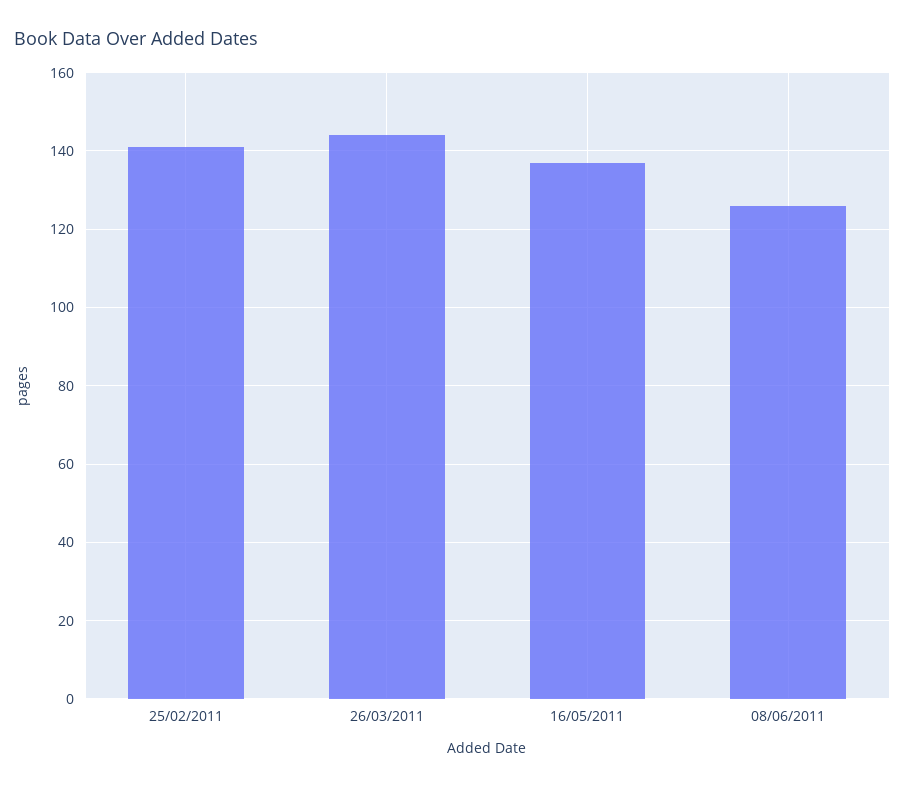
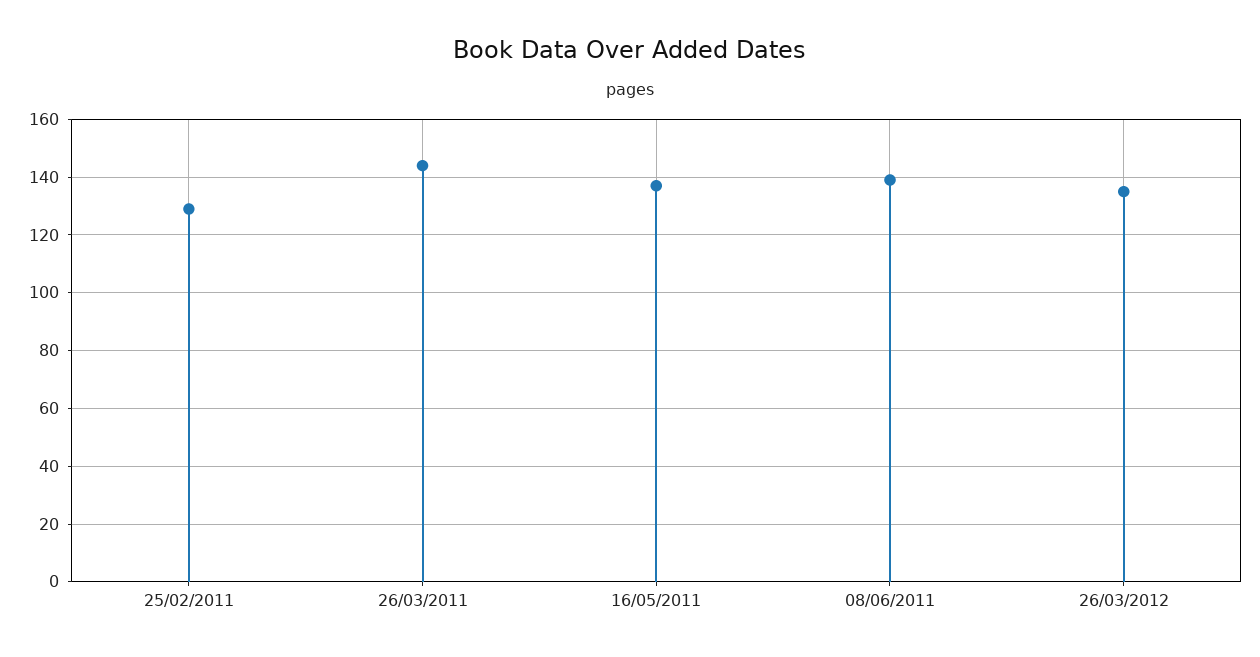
25/02/2011: 140 -> 130
08/06/2011: 125 -> 140
26/03/2012: none -> 135

